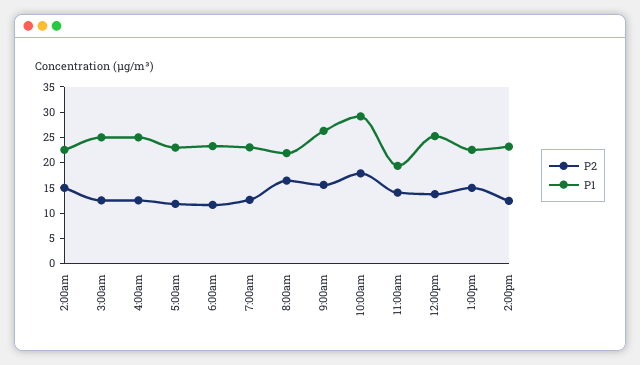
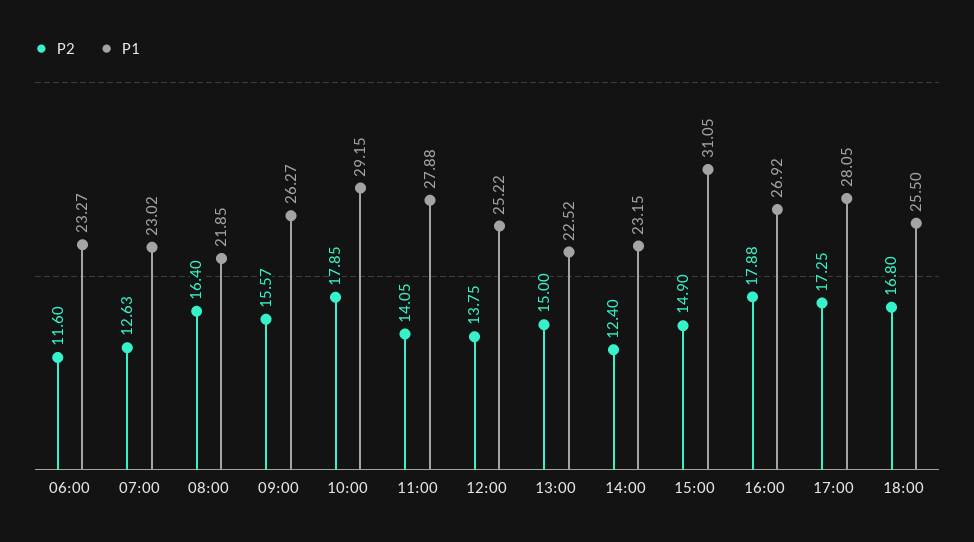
P2, 2:00am: 15 -> none
P1, 2:00am: 22.5 -> none
P2, 3:00am: 12.5 -> none
P1, 3:00am: 25 -> none
P2, 4:00am: 12.5 -> none
P1, 4:00am: 25 -> none
P2, 5:00am: 12.5 -> none
P1, 5:00am: 22.5 -> none
P1, 11:00am: 20 -> 27.88
P2, 15:00: none -> 14.9
P1, 15:00: none -> 31.05
P2, 16:00: none -> 17.88
P1, 16:00: none -> 26.92
P2, 17:00: none -> 17.25
P1, 17:00: none -> 28.05
P2, 18:00: none -> 16.8
P1, 18:00: none -> 25.5

